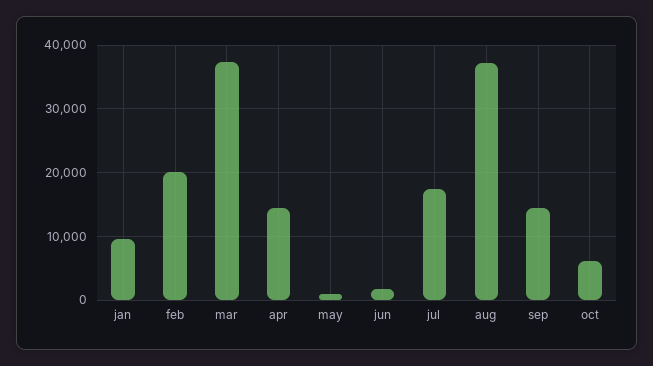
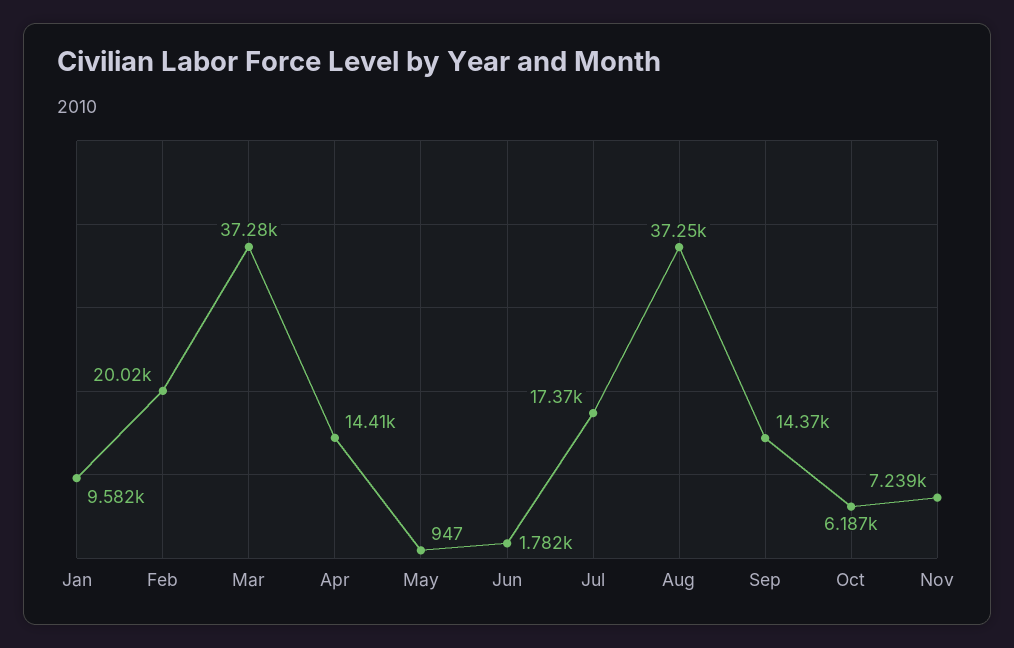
Nov: none -> 7239

